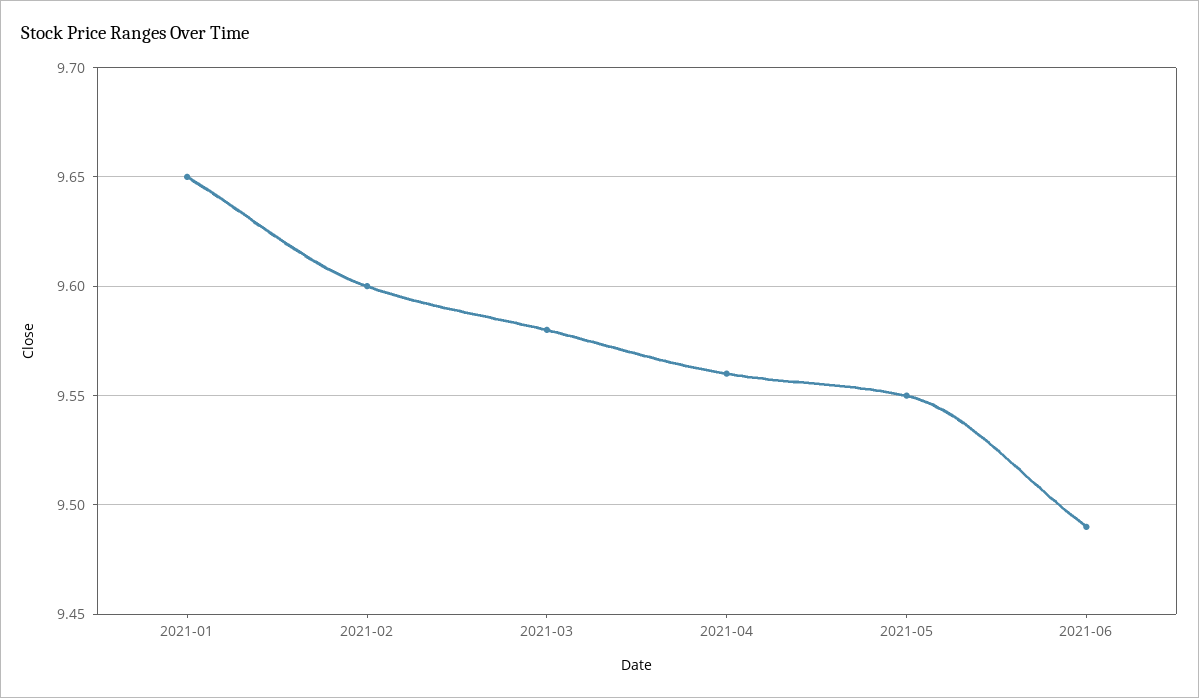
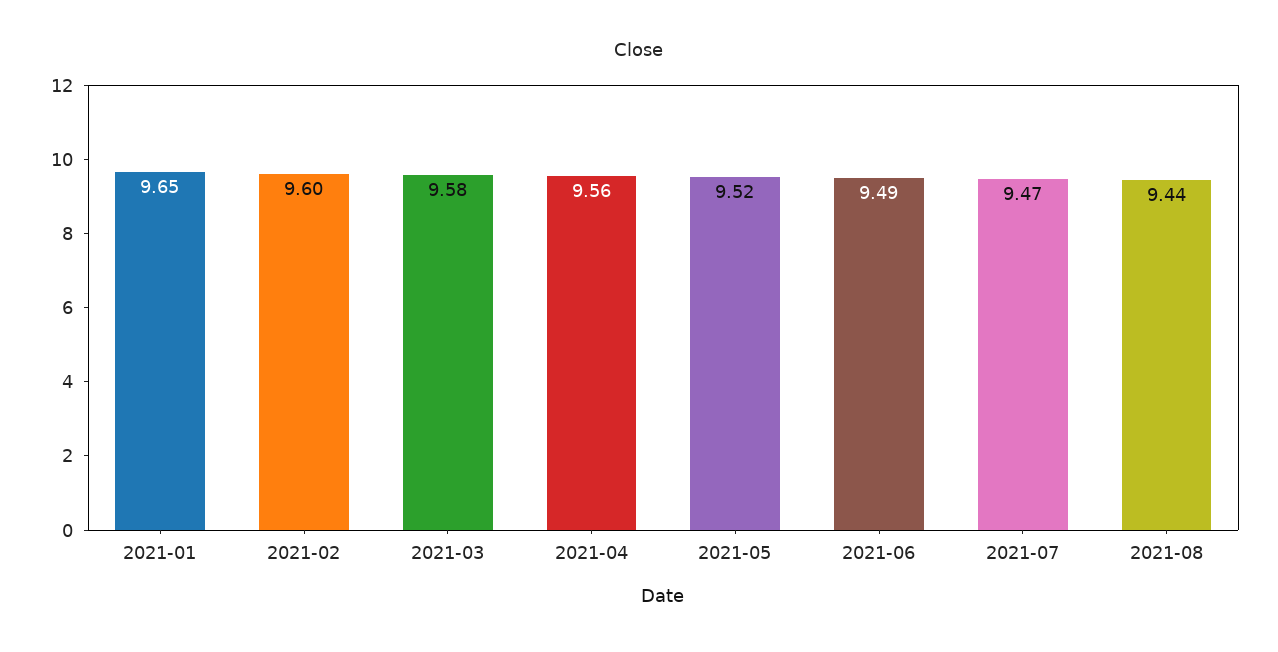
2021-05: 9.55 -> 9.52
2021-07: none -> 9.47
2021-08: none -> 9.44

